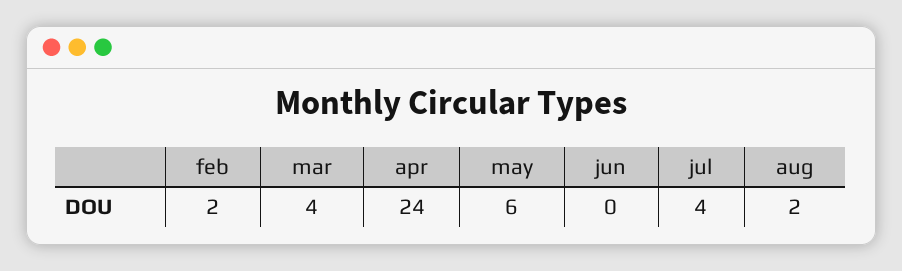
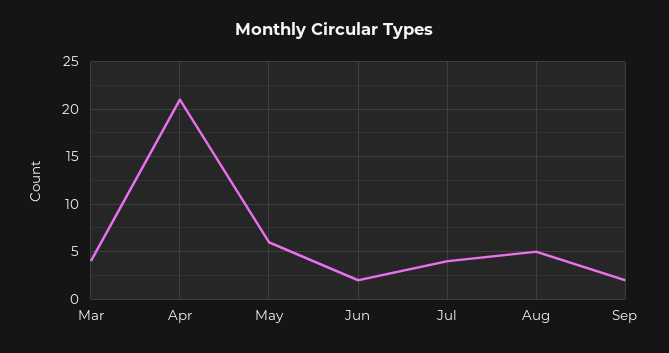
feb: 2 -> none
apr: 24 -> 21
jun: 0 -> 2
aug: 2 -> 5
Sep: none -> 2

